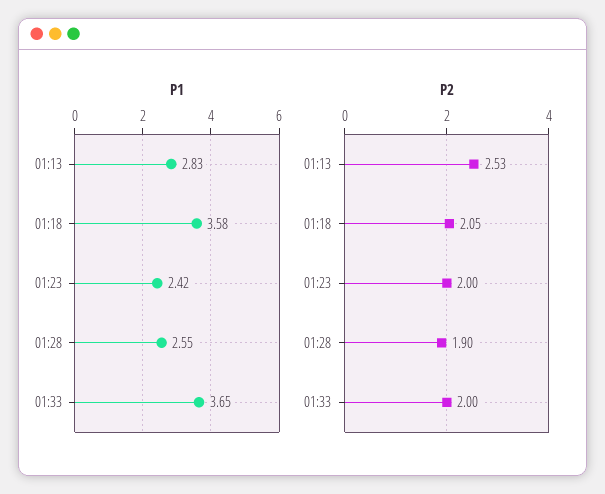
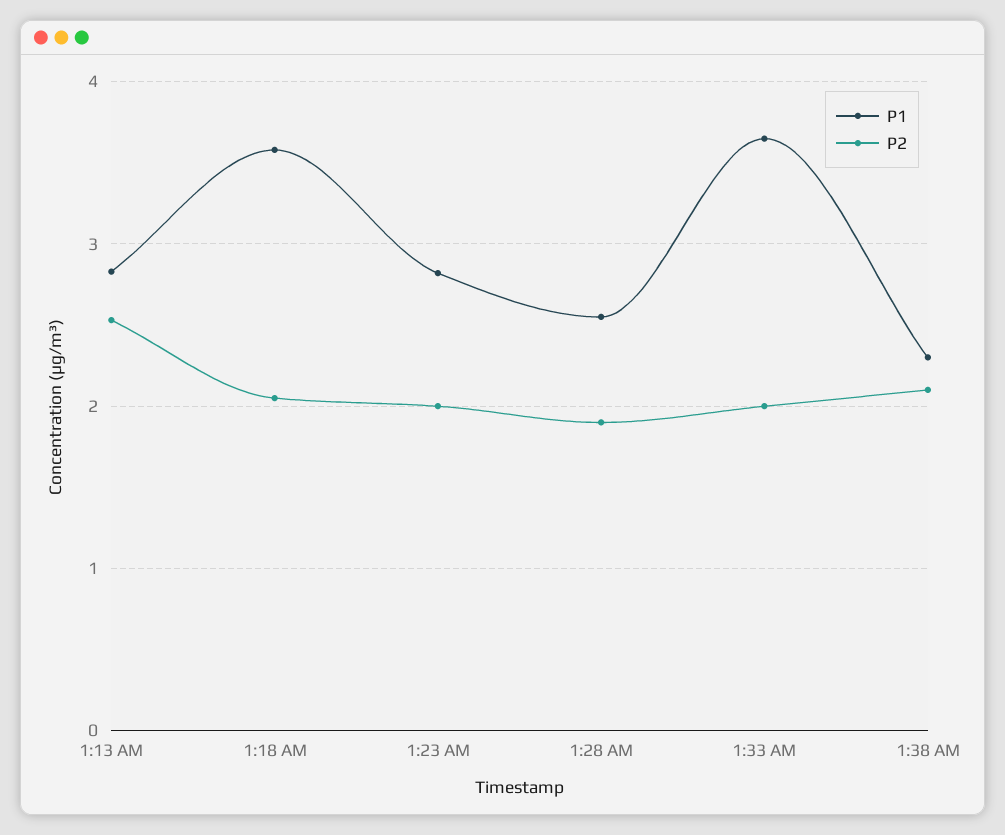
P1, 01:23: 2.42 -> 2.8
P1, 1:38 AM: none -> 2.3
P2, 1:38 AM: none -> 2.1

